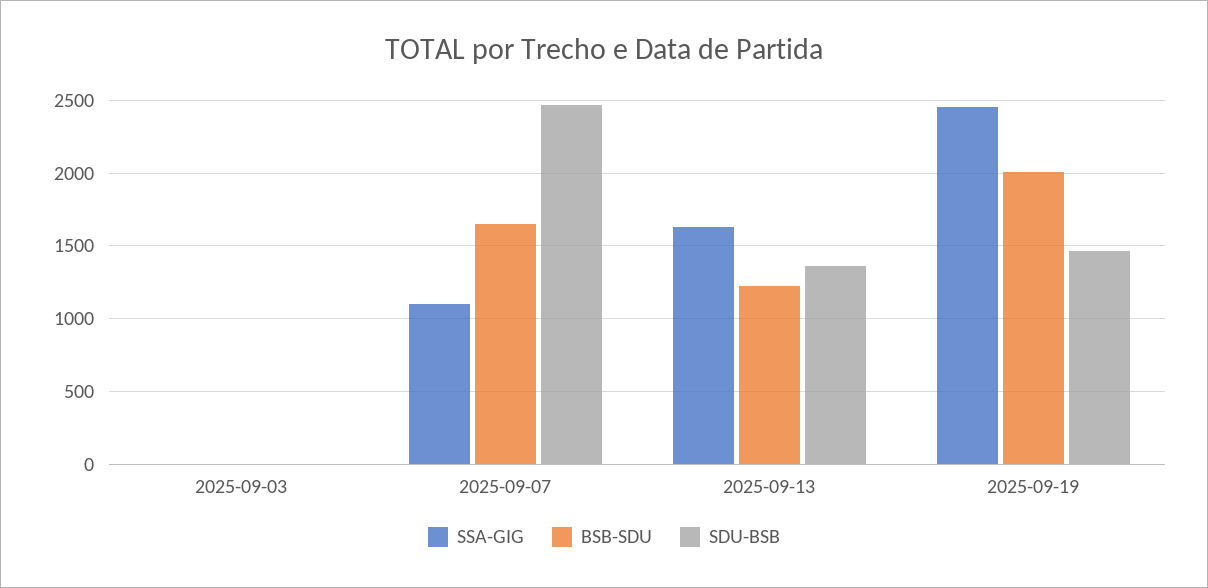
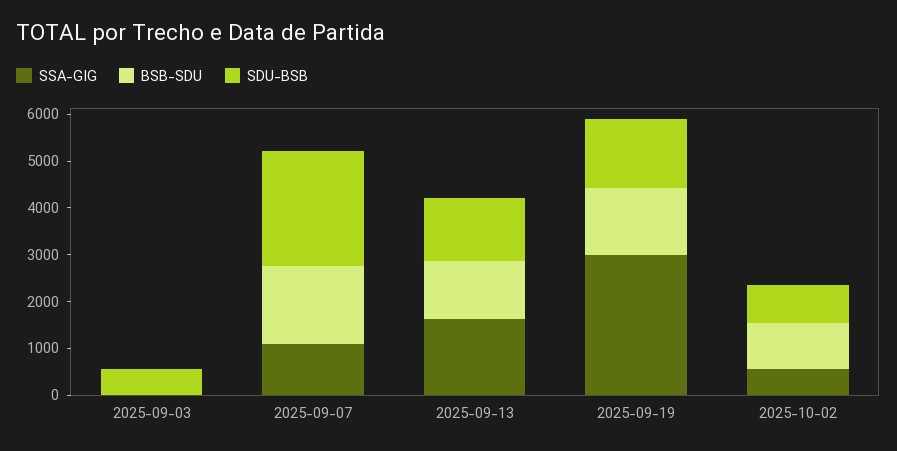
SDU-BSB, 2025-09-03: 0 -> 600
SSA-GIG, 2025-09-19: 2450 -> 3000
BSB-SDU, 2025-09-19: 2000 -> 1400
SSA-GIG, 2025-10-02: none -> 600
BSB-SDU, 2025-10-02: none -> 1000
SDU-BSB, 2025-10-02: none -> 800

